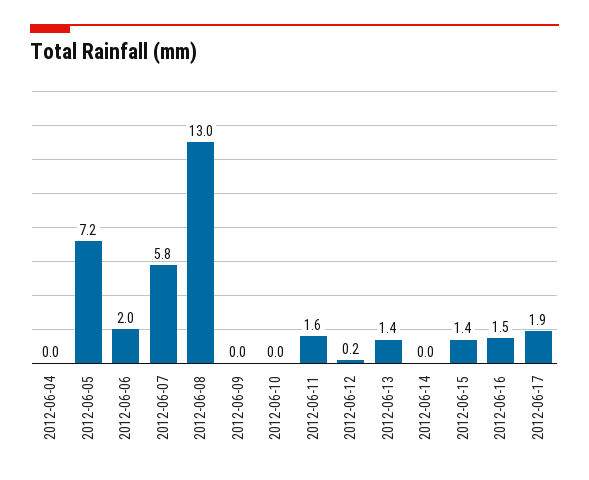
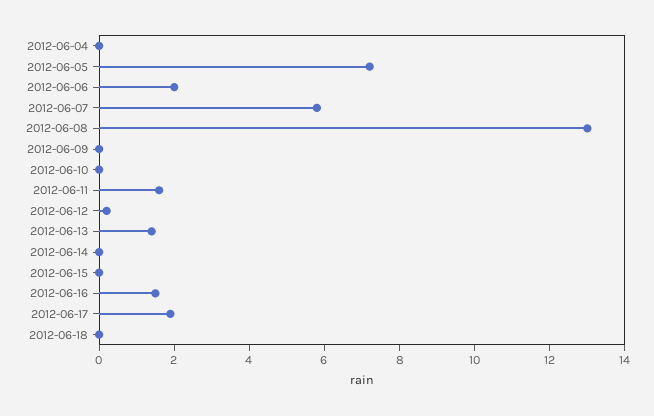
2012-06-15: 1.4 -> 0
2012-06-18: none -> 0

